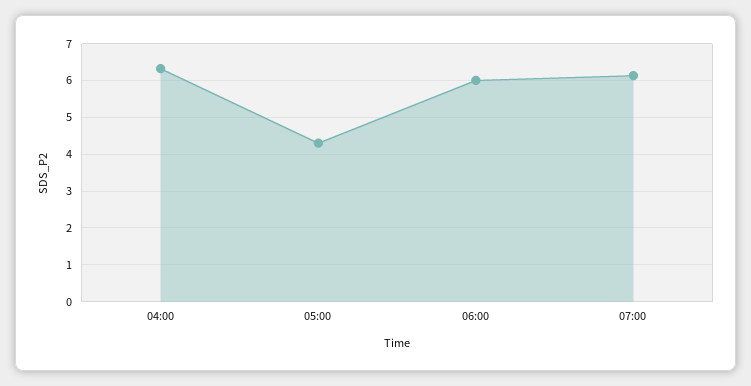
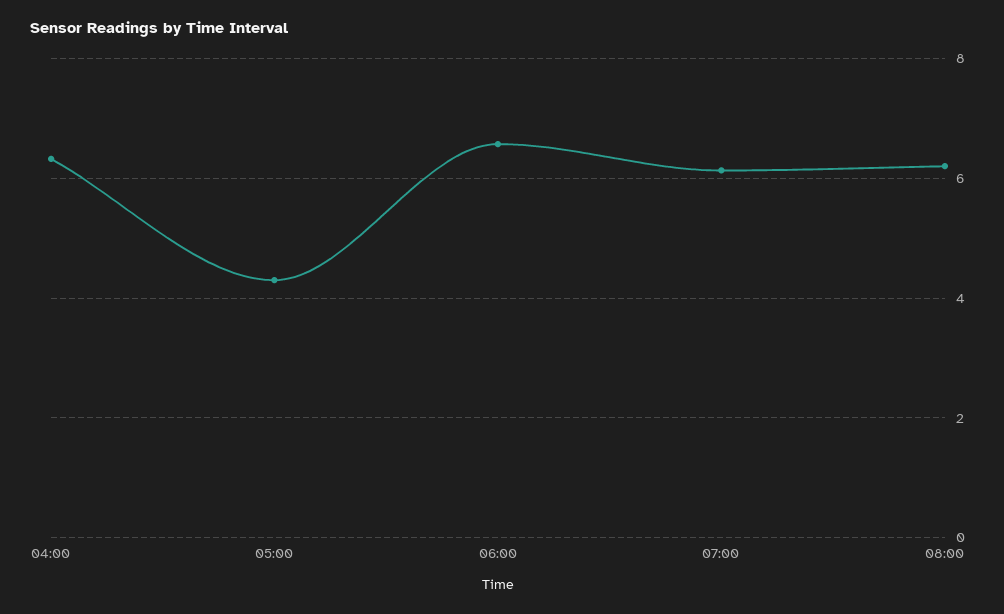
06:00: 6 -> 6.6
08:00: none -> 6.2

